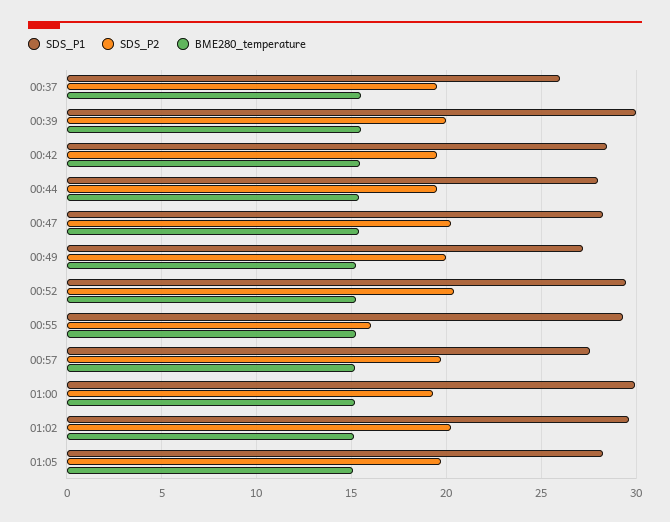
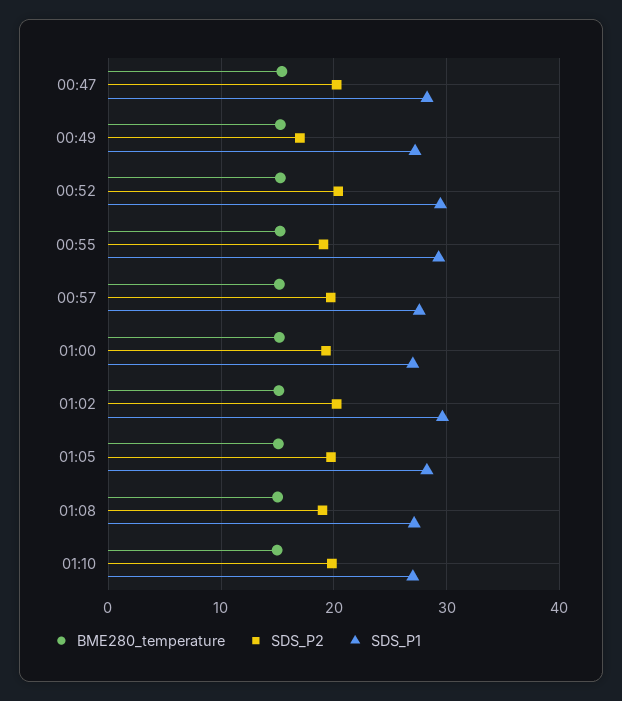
SDS_P1, 00:37: 26 -> none
SDS_P2, 00:37: 19.5 -> none
BME280_temperature, 00:37: 15.5 -> none
SDS_P1, 00:39: 30 -> none
SDS_P2, 00:39: 20 -> none
BME280_temperature, 00:39: 15.5 -> none
SDS_P1, 00:42: 28.5 -> none
SDS_P2, 00:42: 19.5 -> none
BME280_temperature, 00:42: 15.5 -> none
SDS_P1, 00:44: 28 -> none
SDS_P2, 00:44: 19.5 -> none
BME280_temperature, 00:44: 15.5 -> none
SDS_P2, 00:49: 20 -> 17
SDS_P2, 00:55: 16 -> 19
SDS_P1, 01:00: 30 -> 27
BME280_temperature, 01:08: none -> 15
SDS_P2, 01:08: none -> 19
SDS_P1, 01:08: none -> 27
BME280_temperature, 01:10: none -> 15
SDS_P2, 01:10: none -> 20
SDS_P1, 01:10: none -> 27

